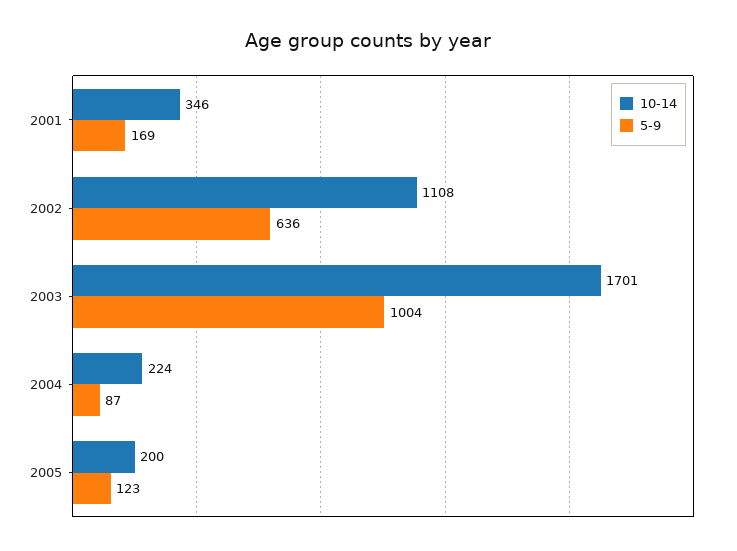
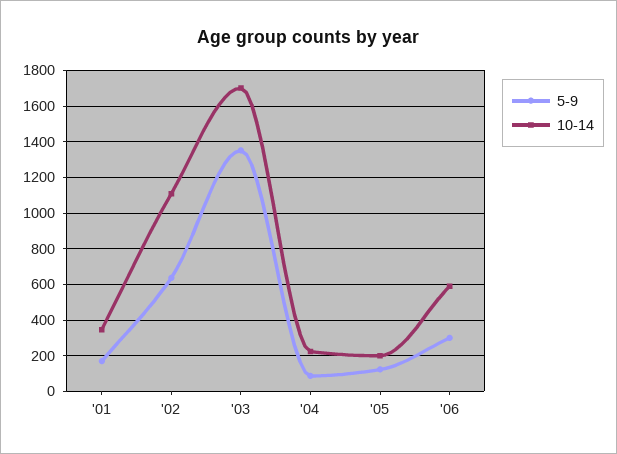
5-9, 2003: 1004 -> 1350
5-9, '06: none -> 300
10-14, '06: none -> 600

